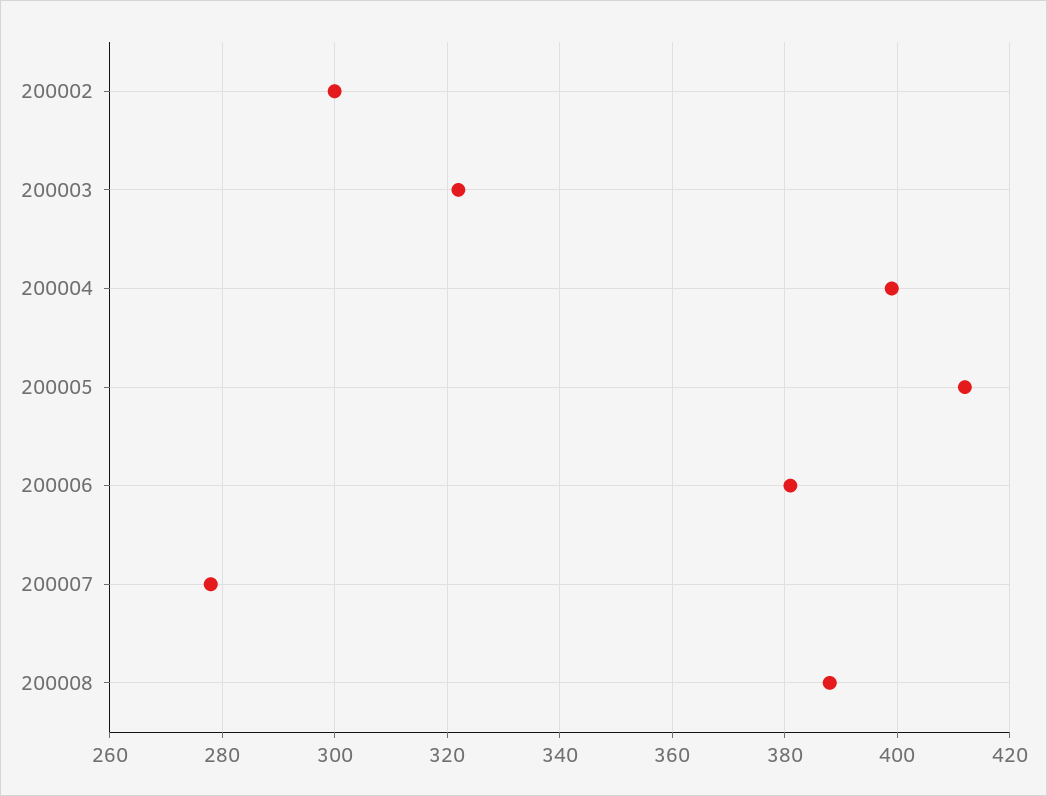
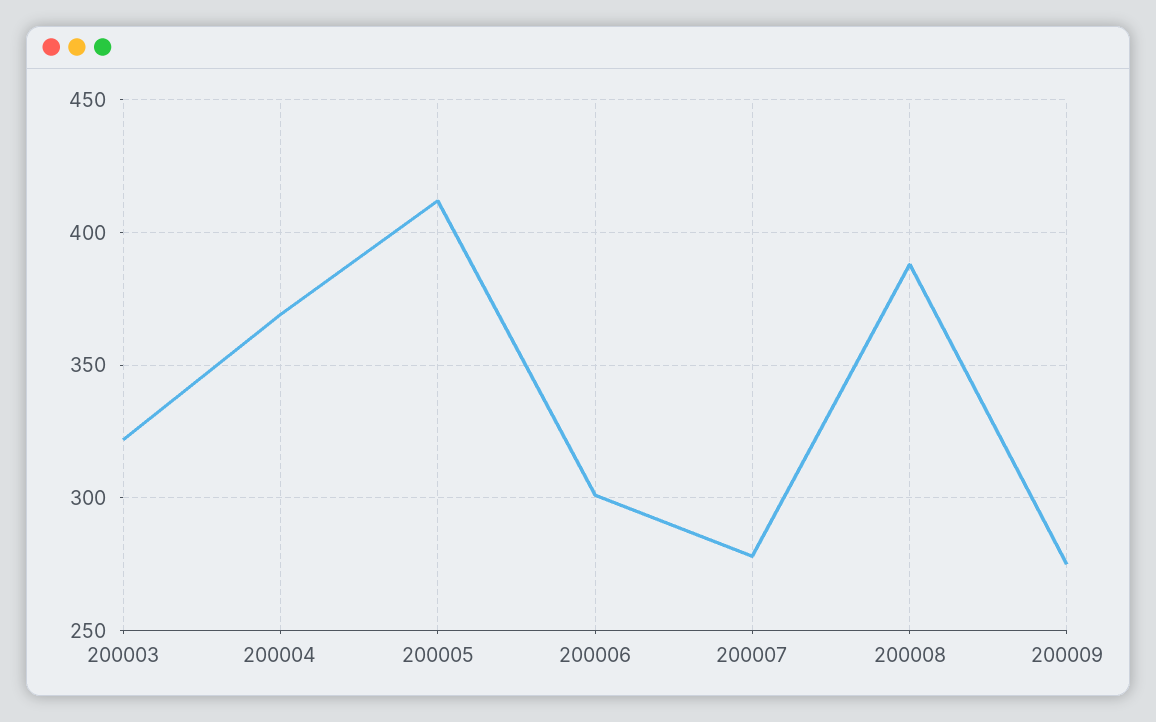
200002: 300 -> none
200004: 400 -> 370
200006: 380 -> 300
200009: none -> 275

